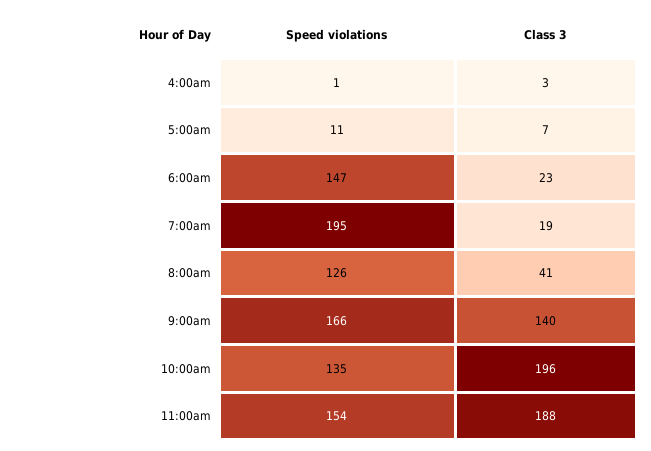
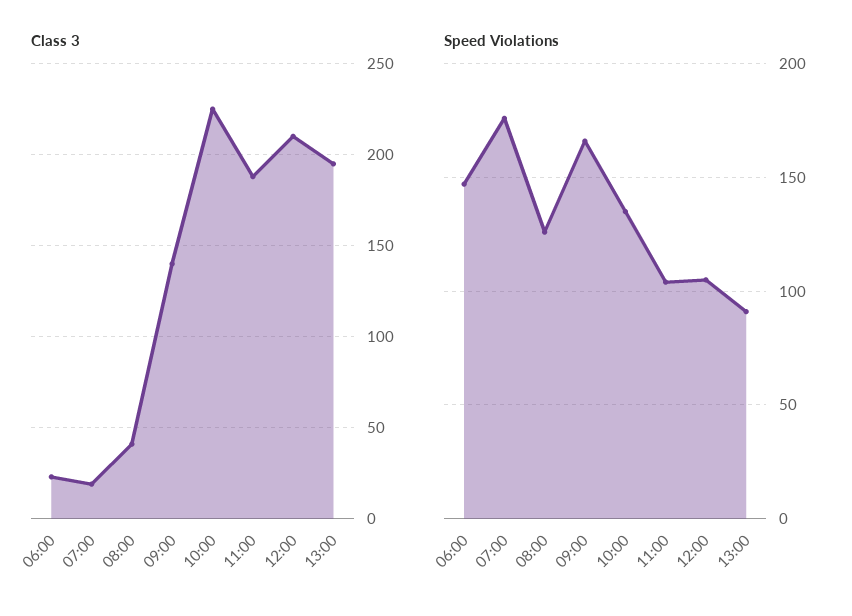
Speed violations, 4:00am: 1 -> none
Class 3, 4:00am: 3 -> none
Speed violations, 5:00am: 11 -> none
Class 3, 5:00am: 7 -> none
Speed violations, 7:00am: 195 -> 175
Class 3, 10:00am: 196 -> 225
Speed violations, 11:00am: 154 -> 105
Class 3, 12:00: none -> 210
Class 3, 13:00: none -> 195
Speed violations, 12:00: none -> 105
Speed violations, 13:00: none -> 90

